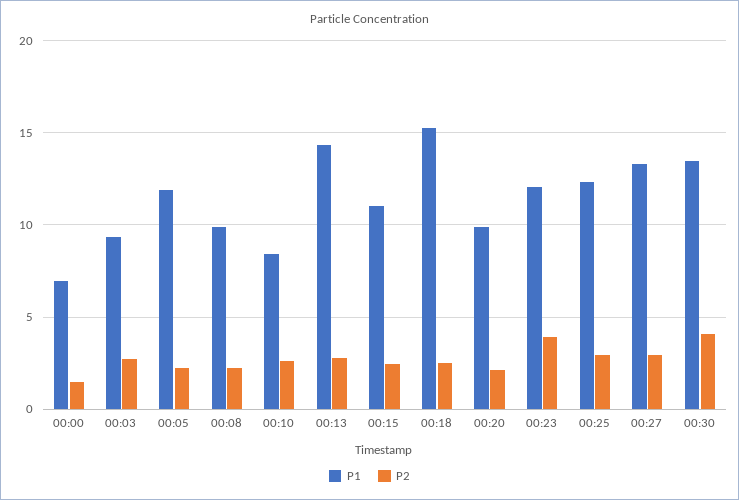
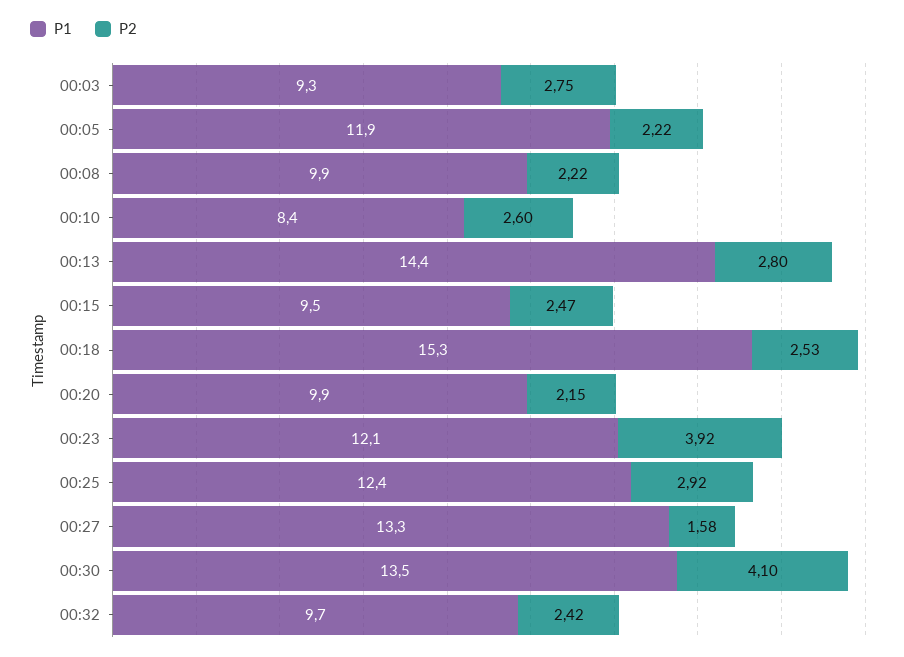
P1, 00:00: 7 -> none
P2, 00:00: 1.5 -> none
P1, 00:15: 11 -> 9.5
P2, 00:27: 3 -> 1.58
P1, 00:32: none -> 9.7
P2, 00:32: none -> 2.42

